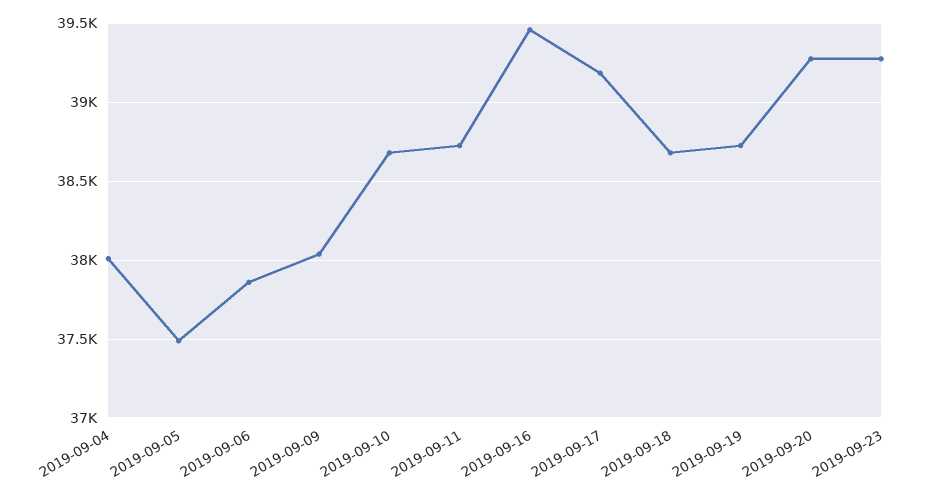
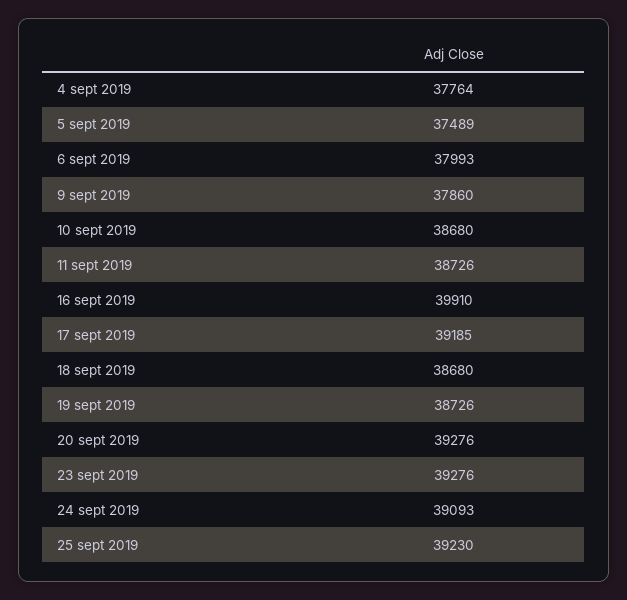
2019-09-04: 38000 -> 37764
2019-09-06: 37850 -> 37993
2019-09-09: 38050 -> 37860
2019-09-16: 39450 -> 39910
24 sept 2019: none -> 39093
25 sept 2019: none -> 39230

